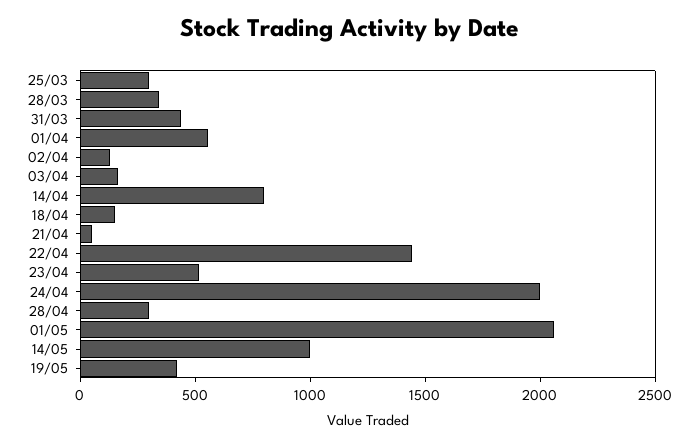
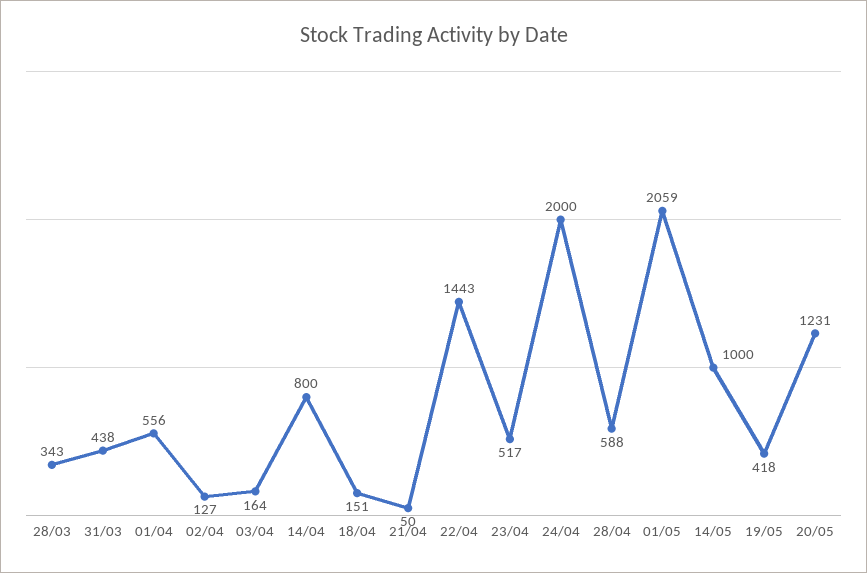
25/03: 300 -> none
28/04: 300 -> 588
20/05: none -> 1231

